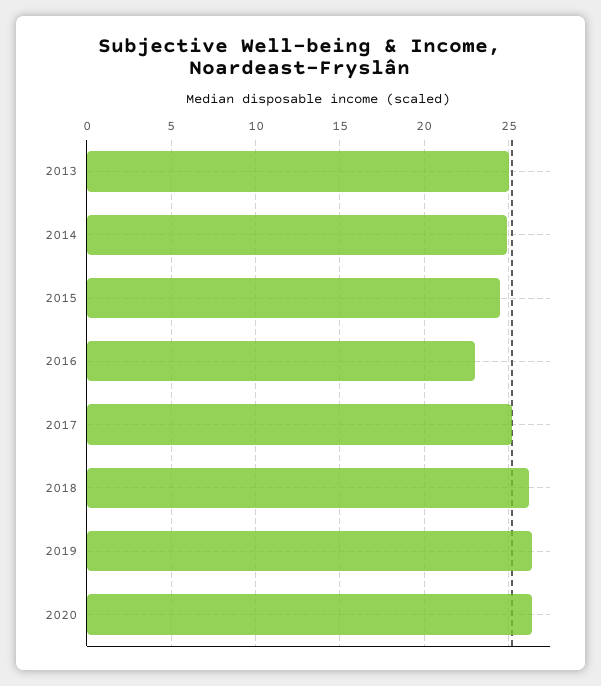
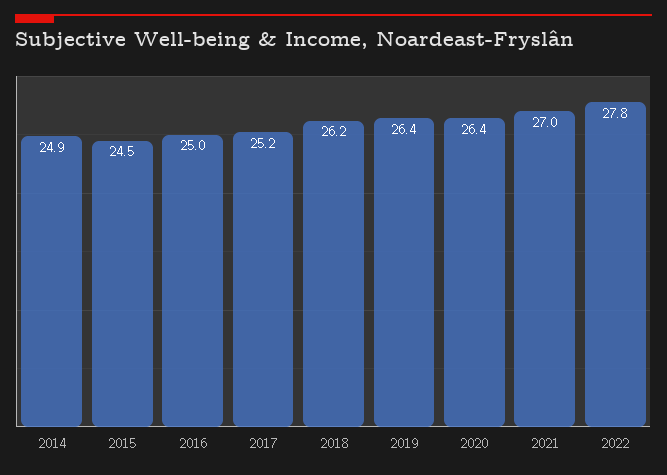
2013: 25 -> none
2016: 23 -> 25
2021: none -> 27
2022: none -> 27.8

